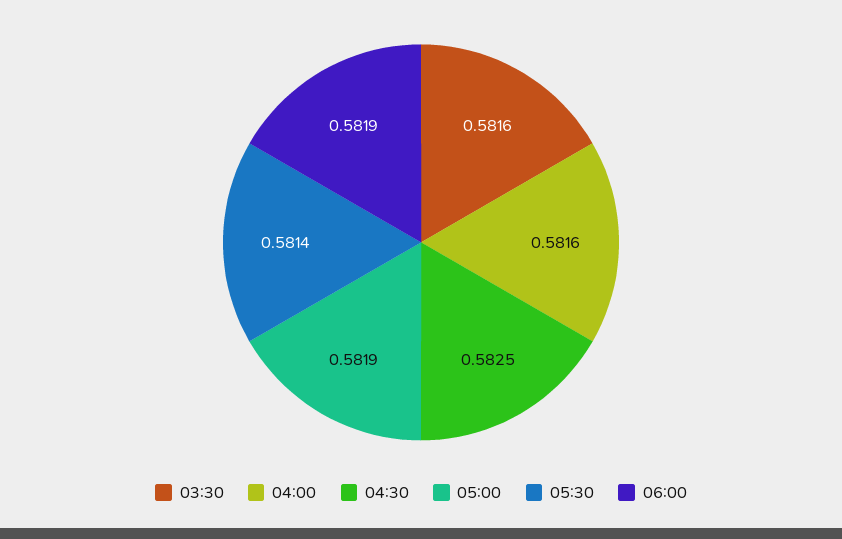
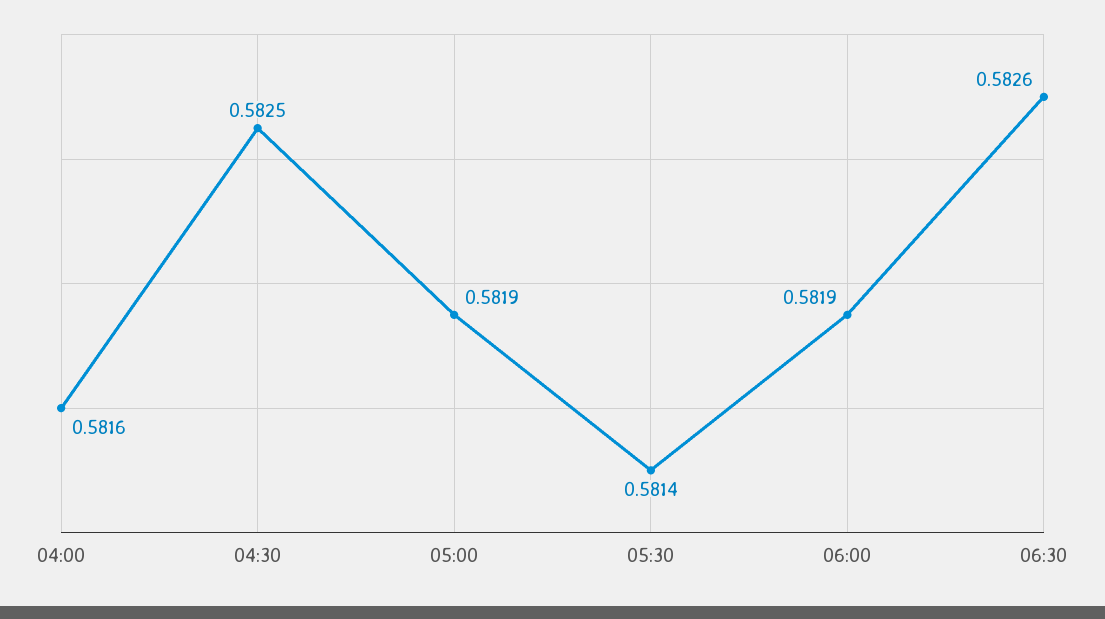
03:30: 0.5816 -> none
06:30: none -> 0.5826

